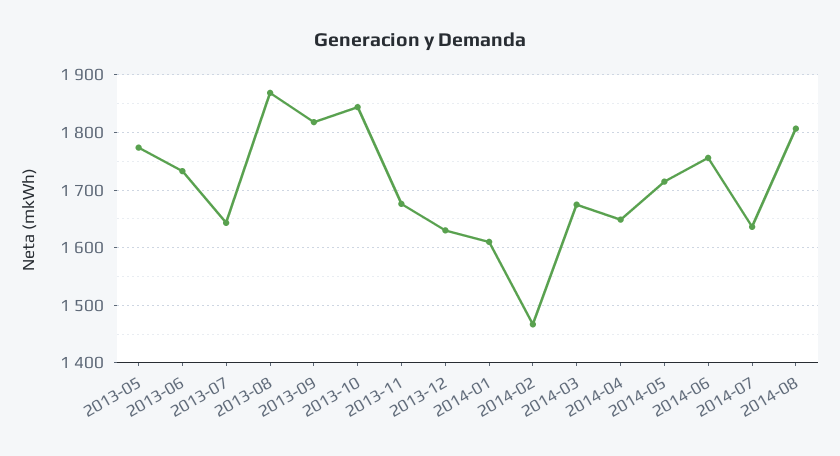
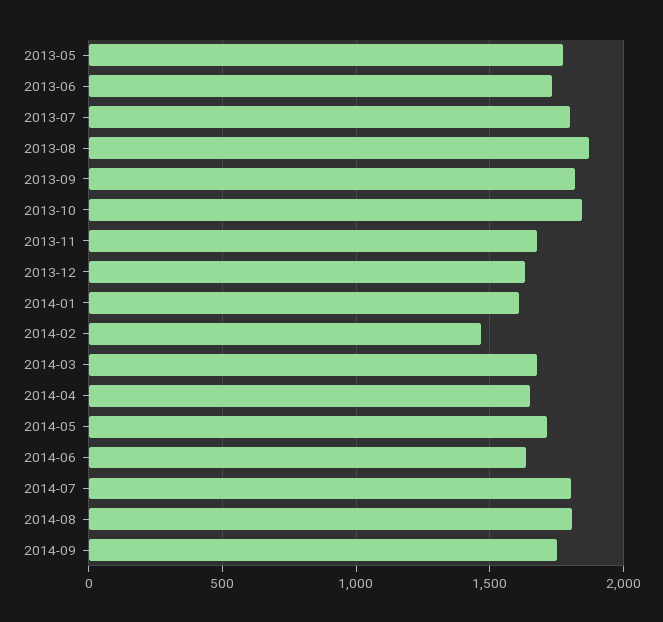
2013-07: 1640 -> 1800
2014-06: 1760 -> 1650
2014-07: 1640 -> 1800
2014-09: none -> 1750

